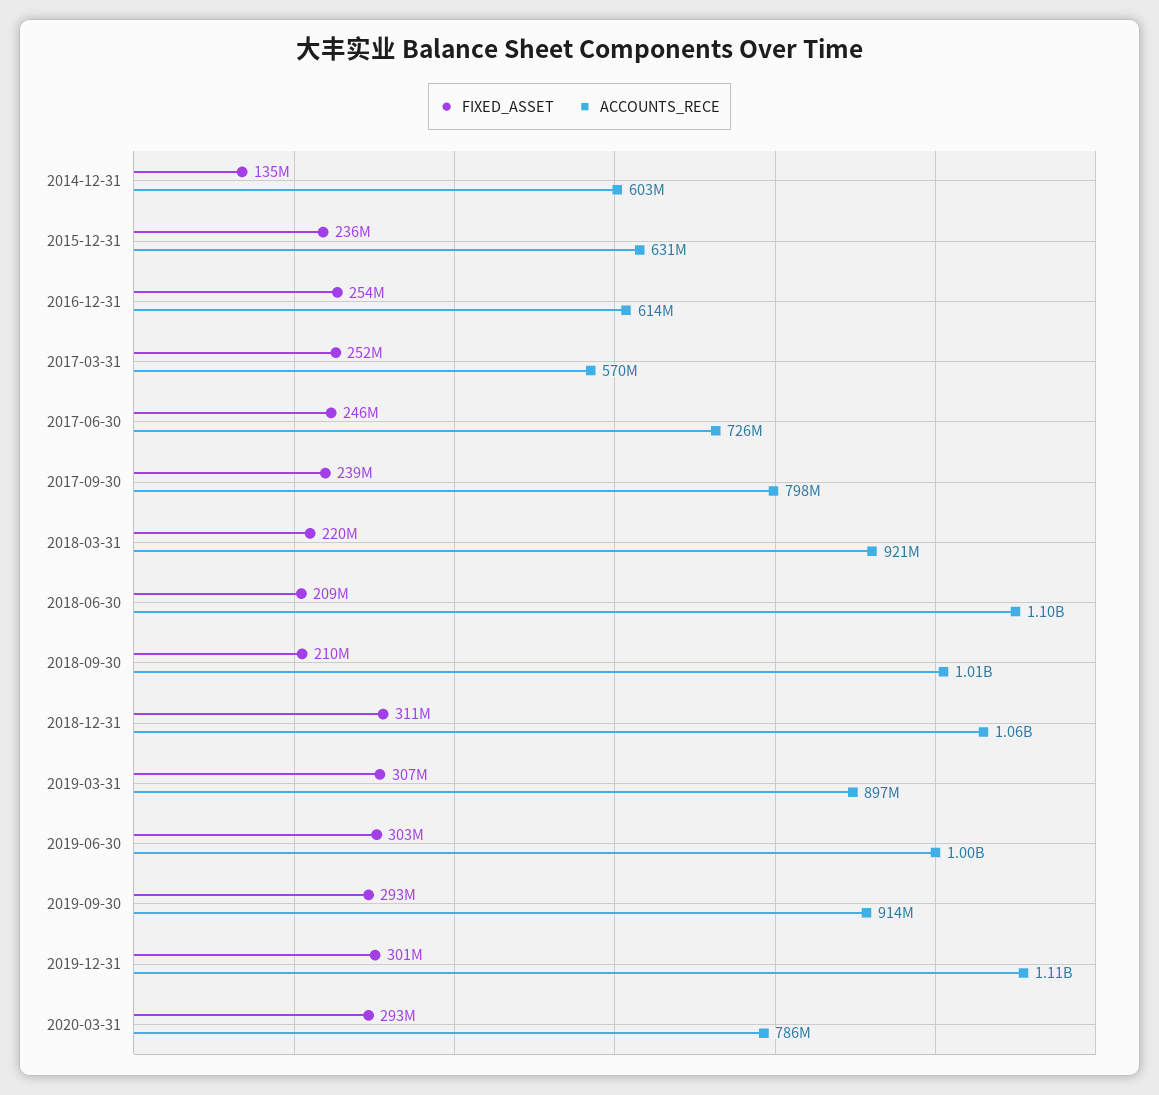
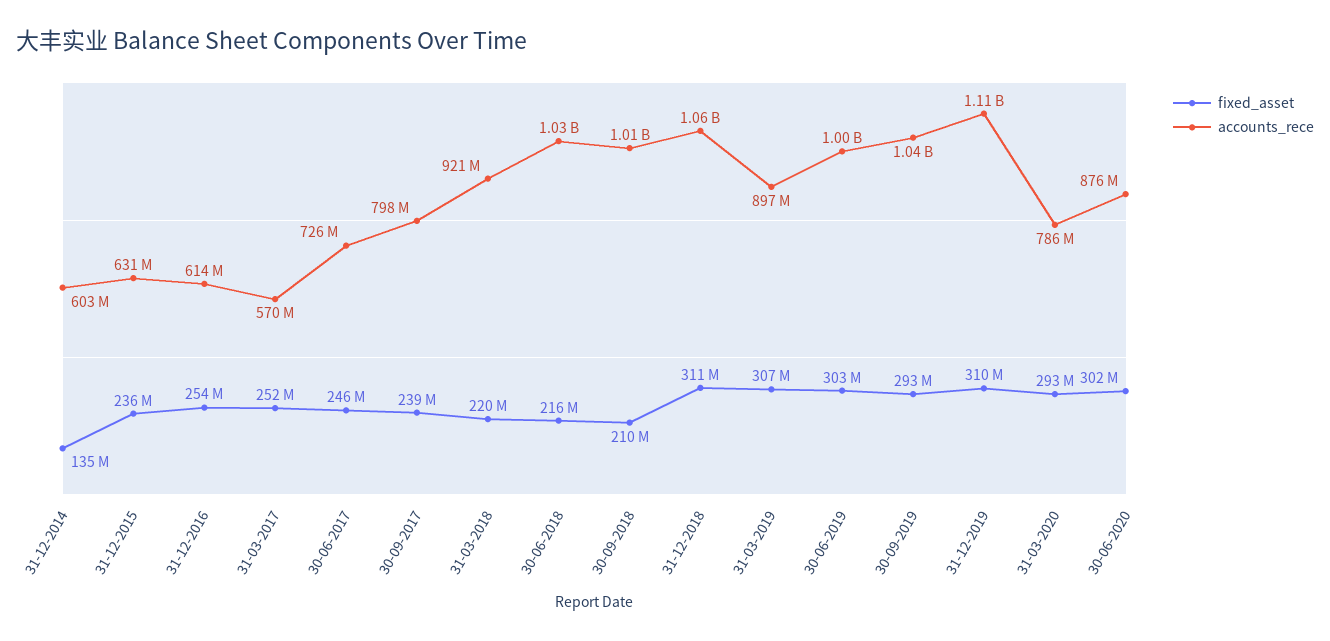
FIXED_ASSET, 2018-06-30: 209000000 -> 216000000
ACCOUNTS_RECE, 2018-06-30: 1100000000 -> 1030000000
ACCOUNTS_RECE, 2019-09-30: 914000000 -> 1040000000
FIXED_ASSET, 2019-12-31: 301000000 -> 310000000
FIXED_ASSET, 30-06-2020: none -> 302000000
ACCOUNTS_RECE, 30-06-2020: none -> 876000000

